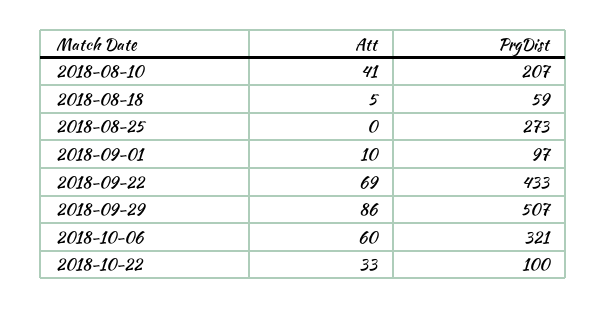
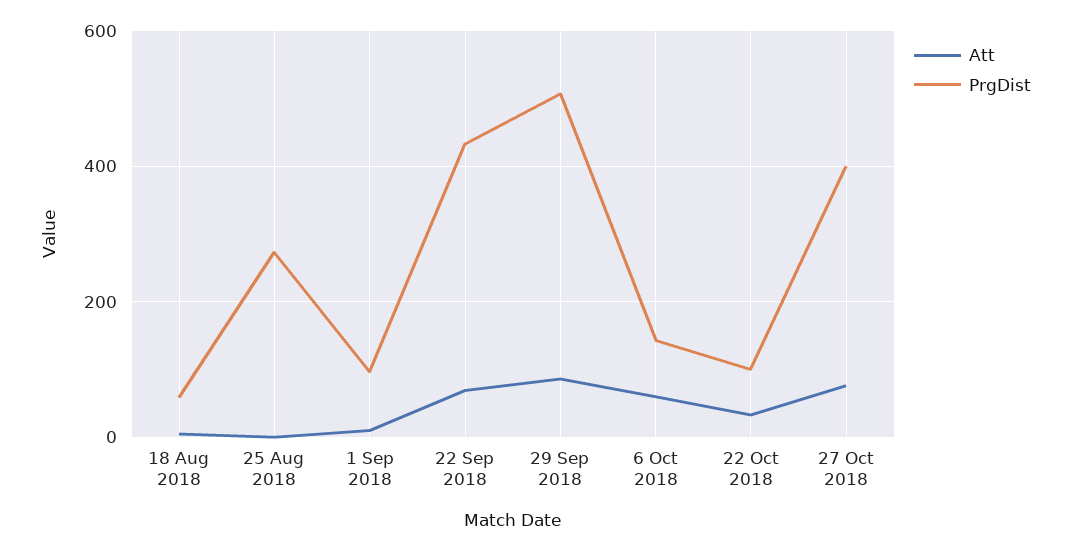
Att, 2018-08-10: 41 -> none
PrgDist, 2018-08-10: 207 -> none
PrgDist, 2018-10-06: 321 -> 140
Att, 27 Oct 2018: none -> 80
PrgDist, 27 Oct 2018: none -> 400

